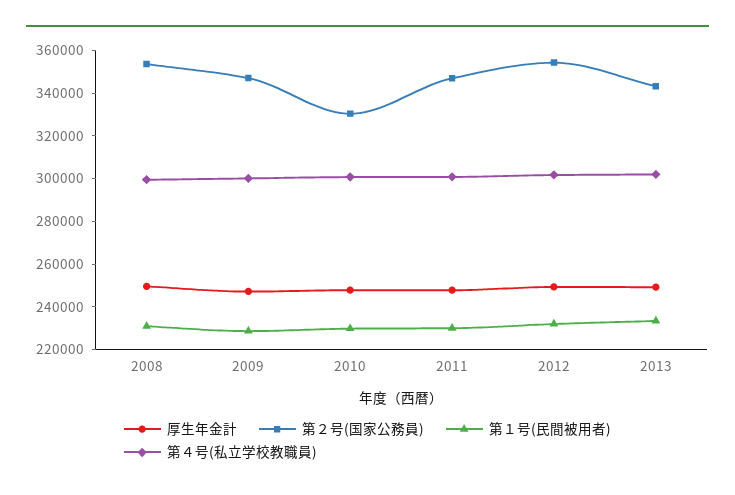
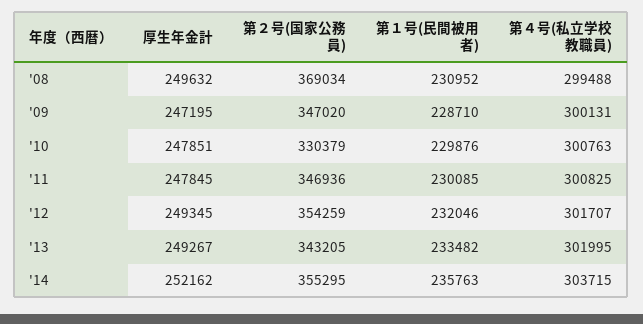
第２号(国家公務員), 2008: 355000 -> 369034
厚生年金計, '14: none -> 252162
第２号(国家公務員), '14: none -> 355295
第１号(民間被用者), '14: none -> 235763
第４号(私立学校教職員), '14: none -> 303715

